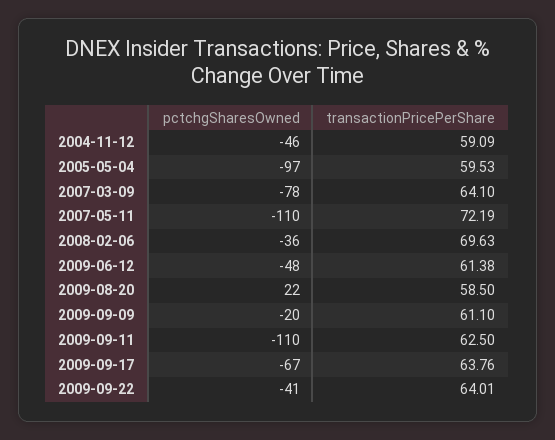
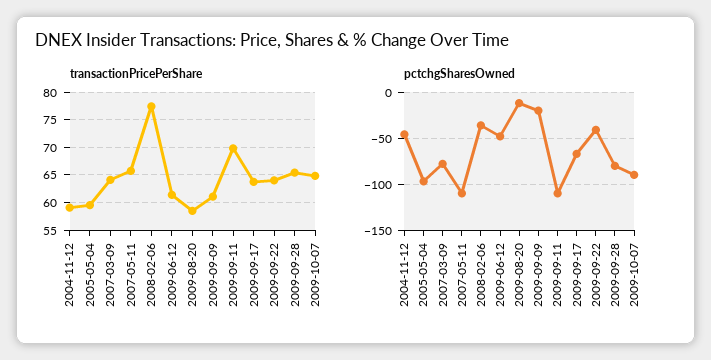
transactionPricePerShare, 2007-05-11: 72.19 -> 65
transactionPricePerShare, 2008-02-06: 69.63 -> 77.5
pctchgSharesOwned, 2009-08-20: 22 -> -10
transactionPricePerShare, 2009-09-11: 62.5 -> 70
transactionPricePerShare, 2009-09-28: none -> 65
transactionPricePerShare, 2009-10-07: none -> 65
pctchgSharesOwned, 2009-09-28: none -> -80
pctchgSharesOwned, 2009-10-07: none -> -90

